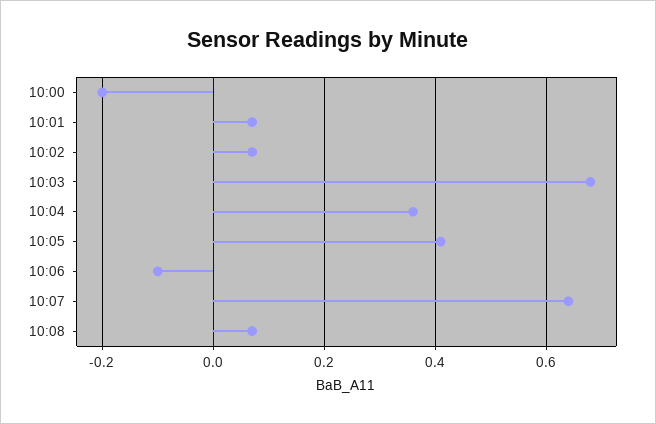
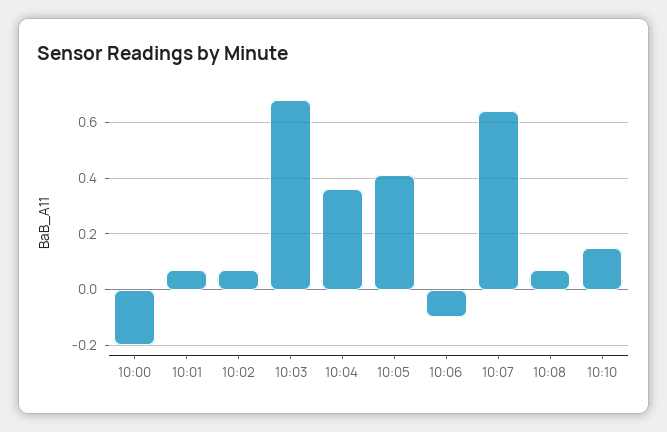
10:10: none -> 0.15

